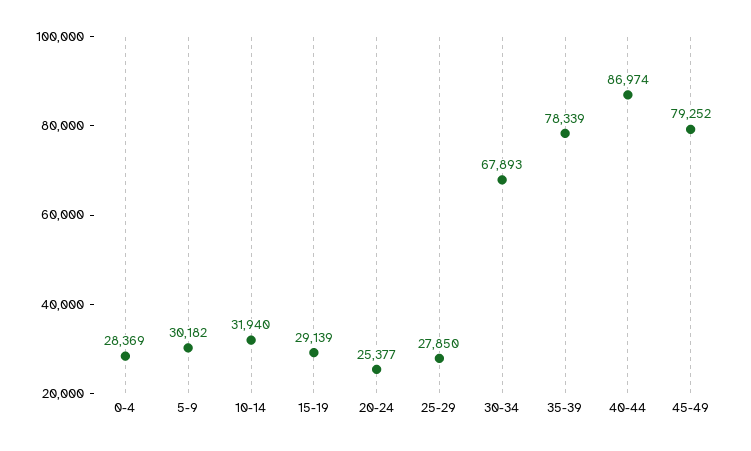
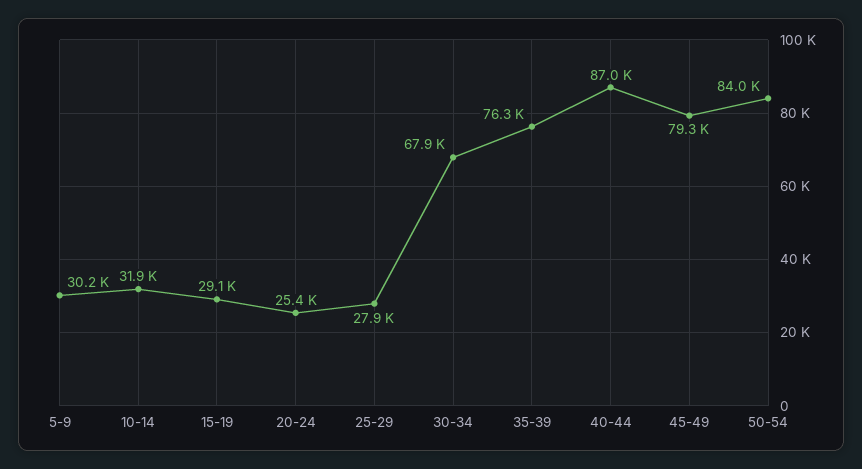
0-4: 28369 -> none
35-39: 78339 -> 76300
50-54: none -> 84000

